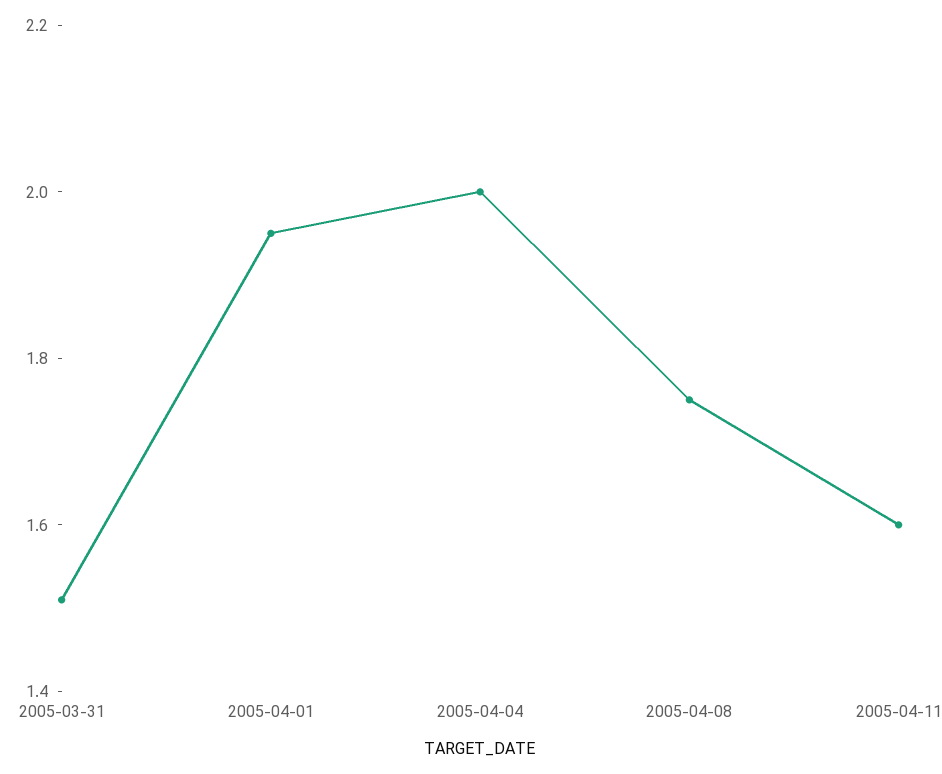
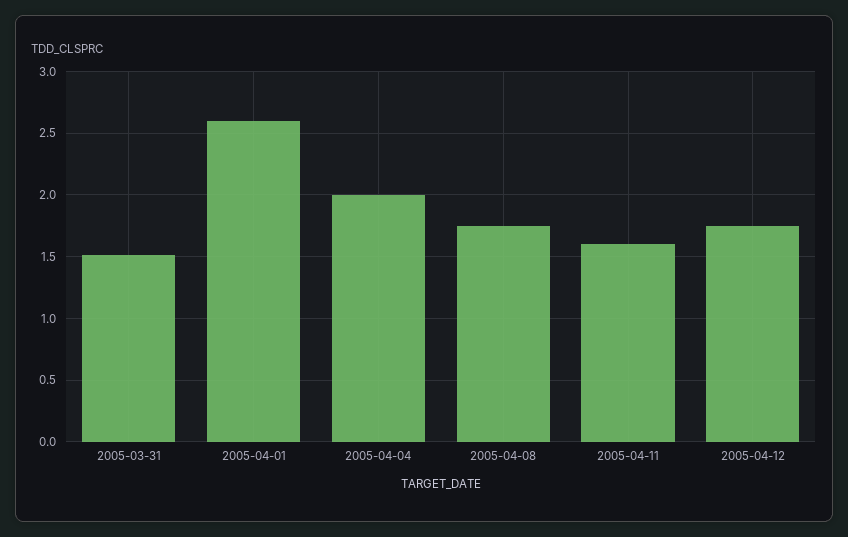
2005-04-01: 1.95 -> 2.6
2005-04-12: none -> 1.75

